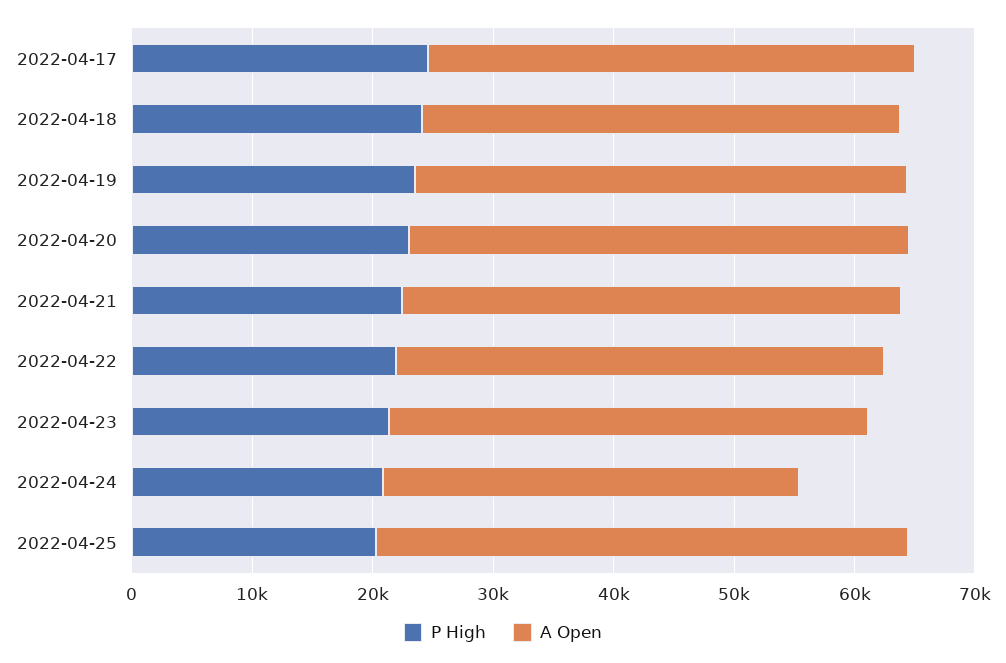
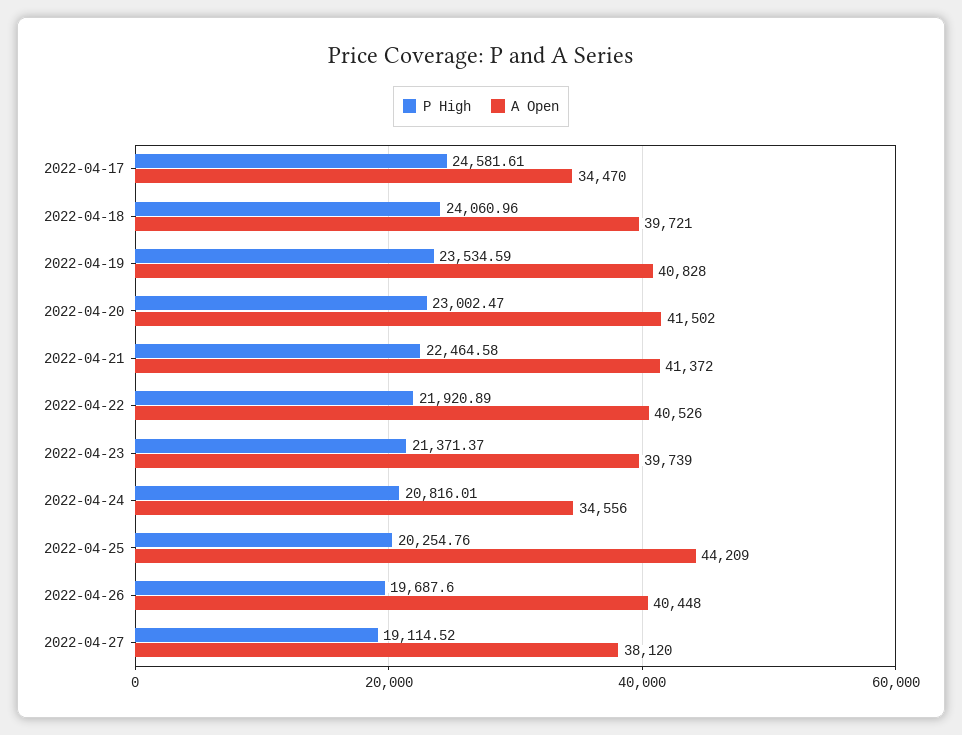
A Open, 2022-04-17: 40000 -> 34470
P High, 2022-04-26: none -> 19687.6
A Open, 2022-04-26: none -> 40448
P High, 2022-04-27: none -> 19114.52
A Open, 2022-04-27: none -> 38120

